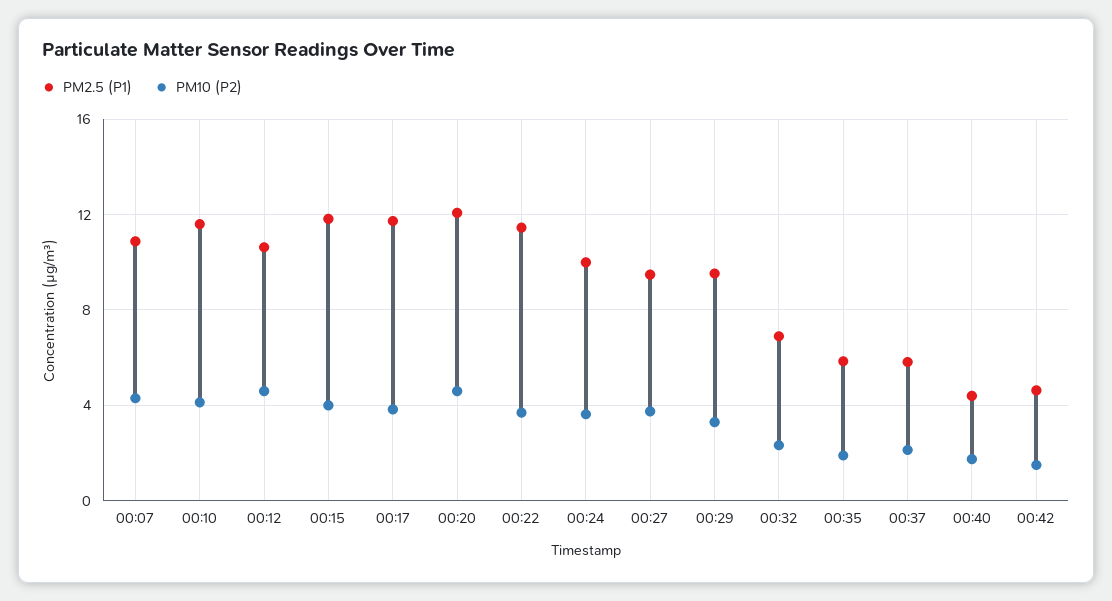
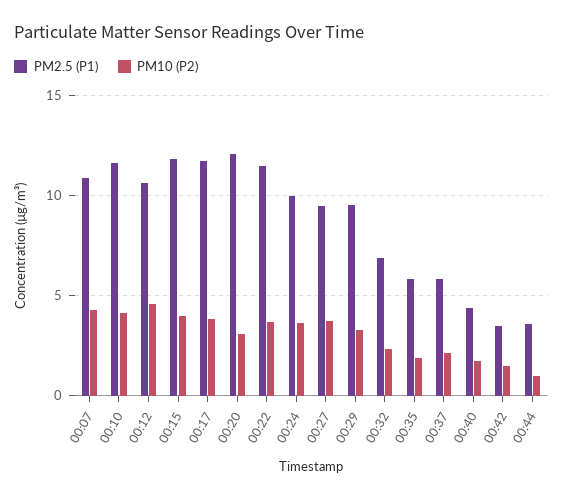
PM10 (P2), 00:20: 4.5 -> 3
PM2.5 (P1), 00:42: 4.5 -> 3.5
PM2.5 (P1), 00:44: none -> 3.5
PM10 (P2), 00:44: none -> 1

